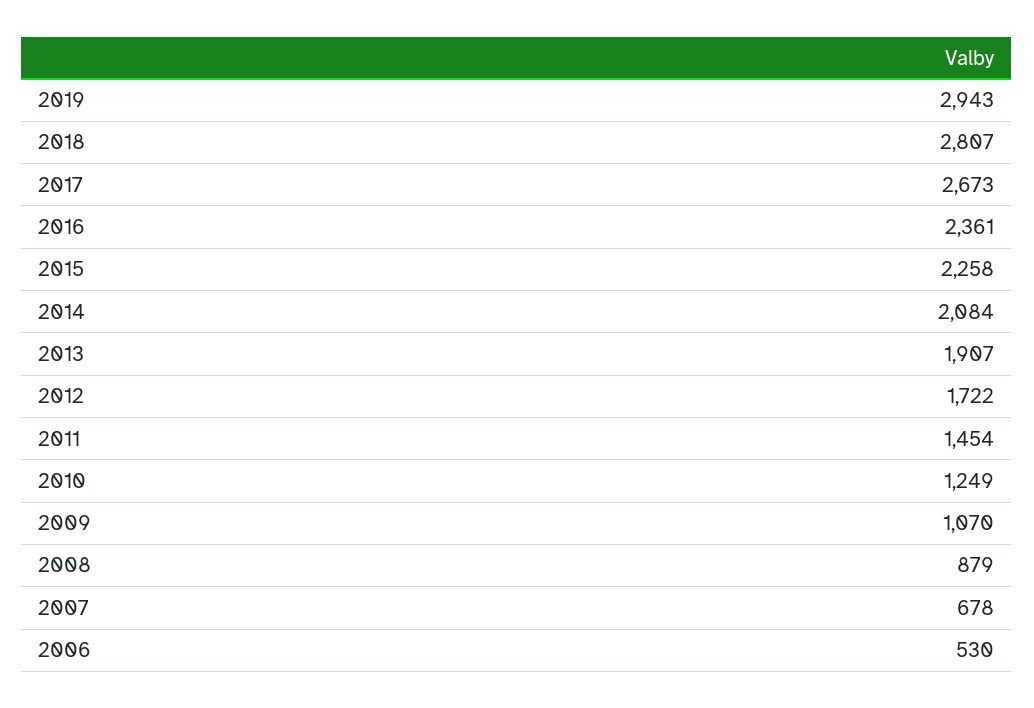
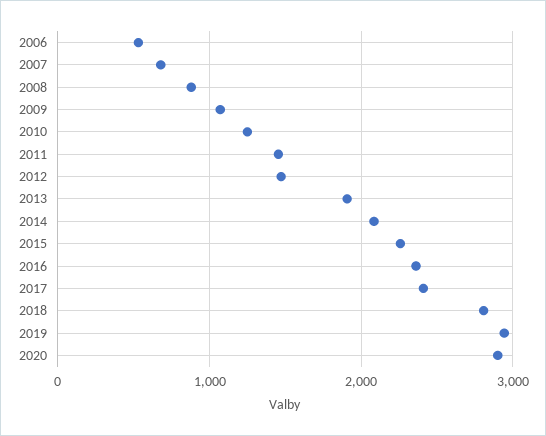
2017: 2673 -> 2400
2012: 1722 -> 1500
2020: none -> 2900

